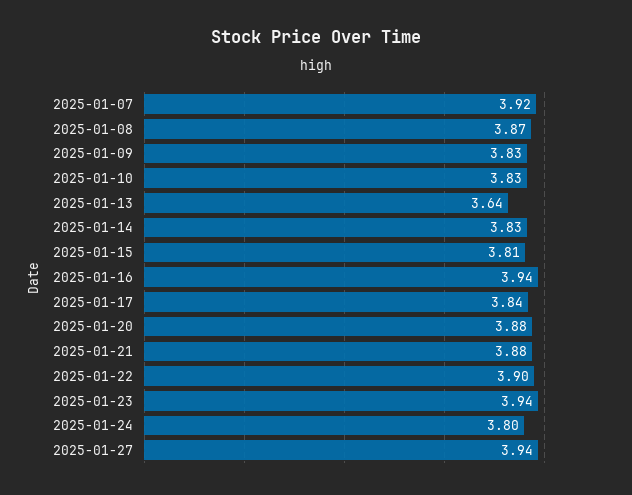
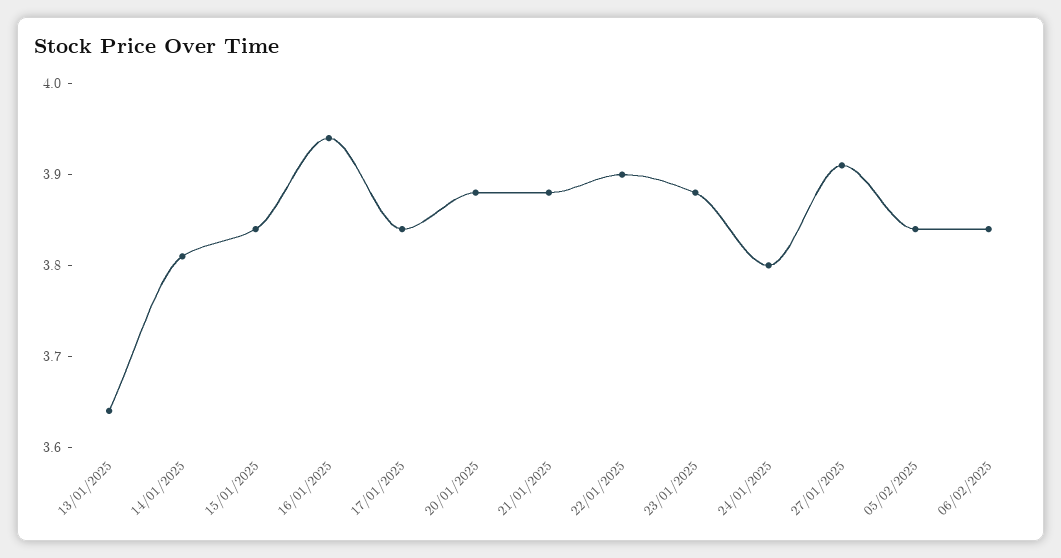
2025-01-07: 3.92 -> none
2025-01-08: 3.87 -> none
2025-01-09: 3.83 -> none
2025-01-10: 3.83 -> none
2025-01-14: 3.83 -> 3.81
2025-01-15: 3.81 -> 3.84
2025-01-23: 3.94 -> 3.88
2025-01-27: 3.94 -> 3.91
05/02/2025: none -> 3.84
06/02/2025: none -> 3.84

